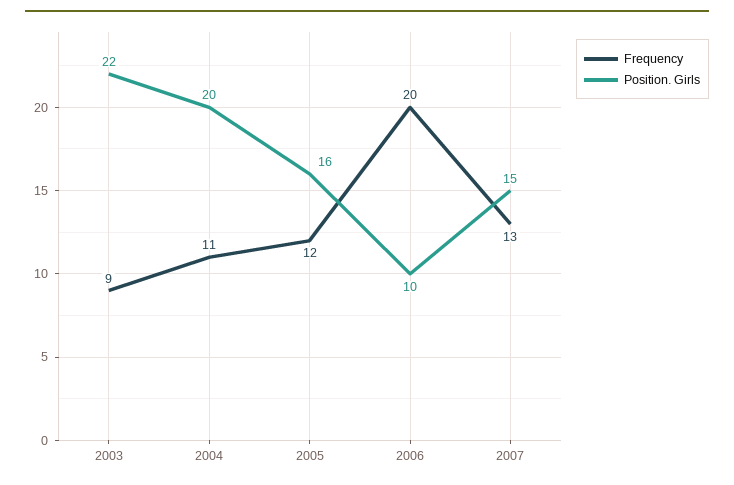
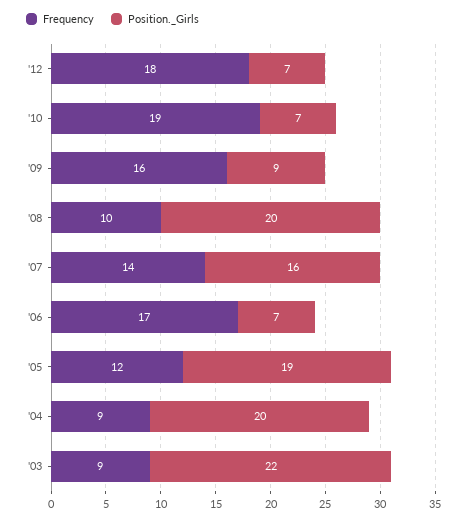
Frequency, 2004: 11 -> 9
Position. Girls, 2005: 16 -> 19
Frequency, 2006: 20 -> 17
Position. Girls, 2006: 10 -> 7
Frequency, 2007: 13 -> 14
Position. Girls, 2007: 15 -> 16
Frequency, '12: none -> 18
Position. Girls, '12: none -> 7
Frequency, '10: none -> 19
Position. Girls, '10: none -> 7
Frequency, '09: none -> 16
Position. Girls, '09: none -> 9
Frequency, '08: none -> 10
Position. Girls, '08: none -> 20

